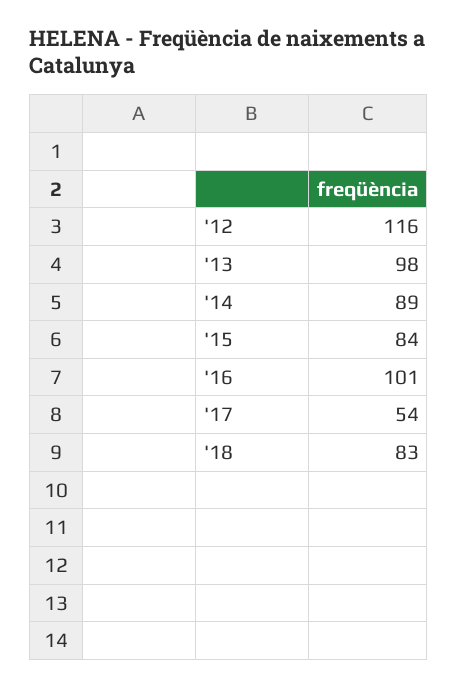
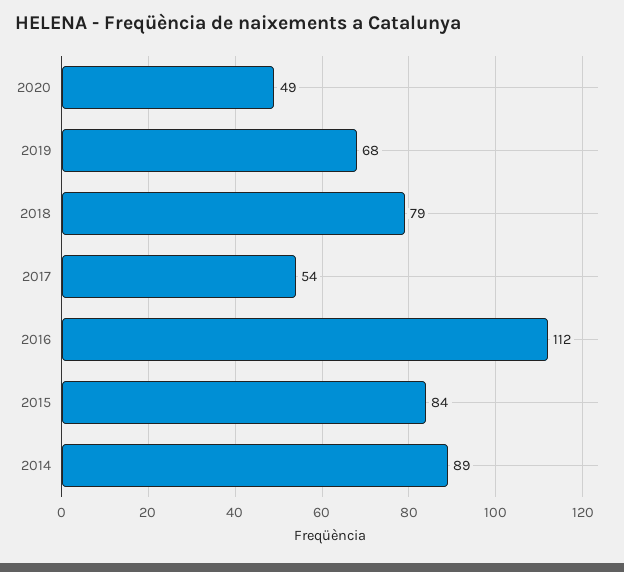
'12: 116 -> none
'13: 98 -> none
'16: 101 -> 112
'18: 83 -> 79
2020: none -> 49
2019: none -> 68

